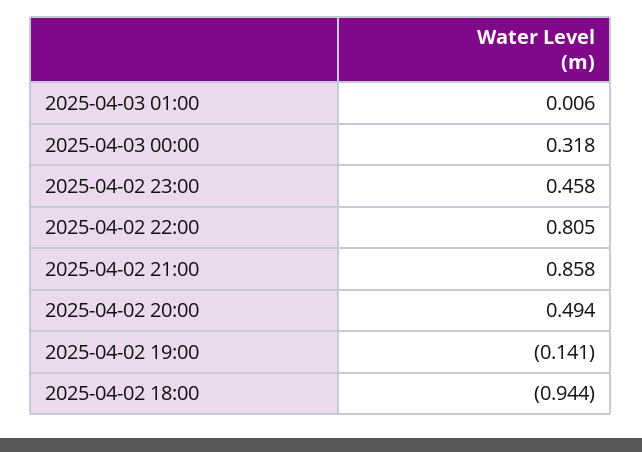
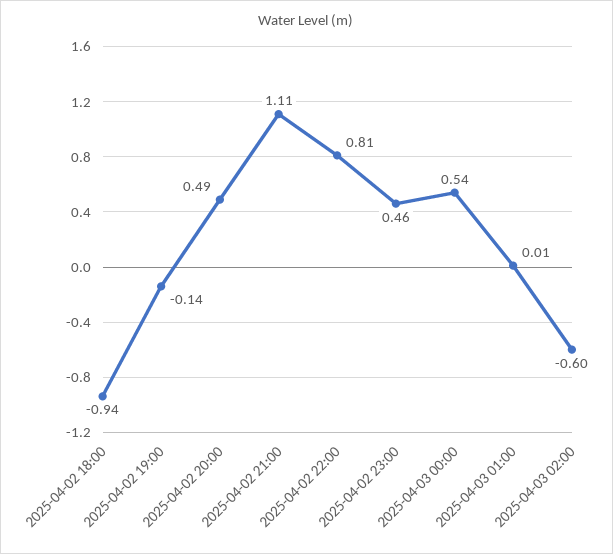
2025-04-03 00:00: 0.318 -> 0.54
2025-04-02 21:00: 0.858 -> 1.11
2025-04-03 02:00: none -> -0.6

